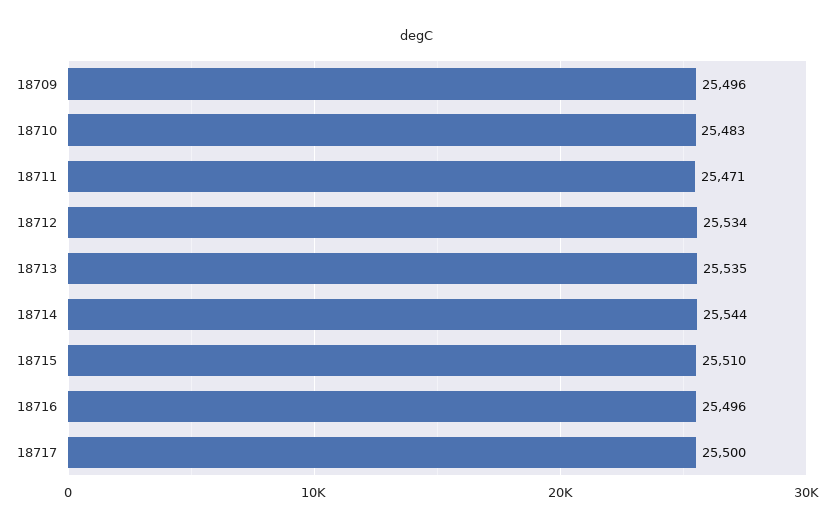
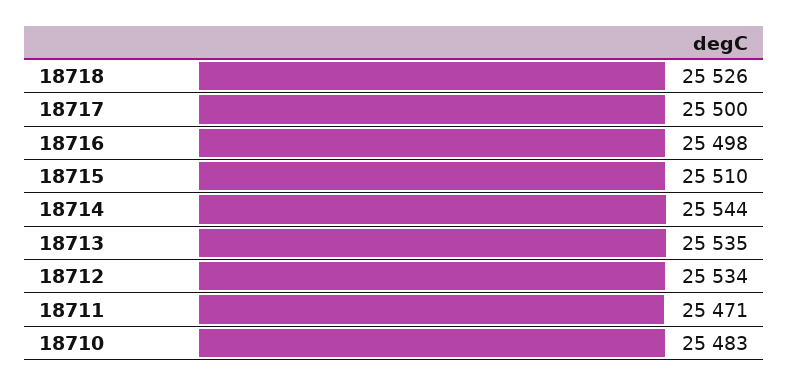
18709: 25496 -> none
18716: 25496 -> 25498
18718: none -> 25526

